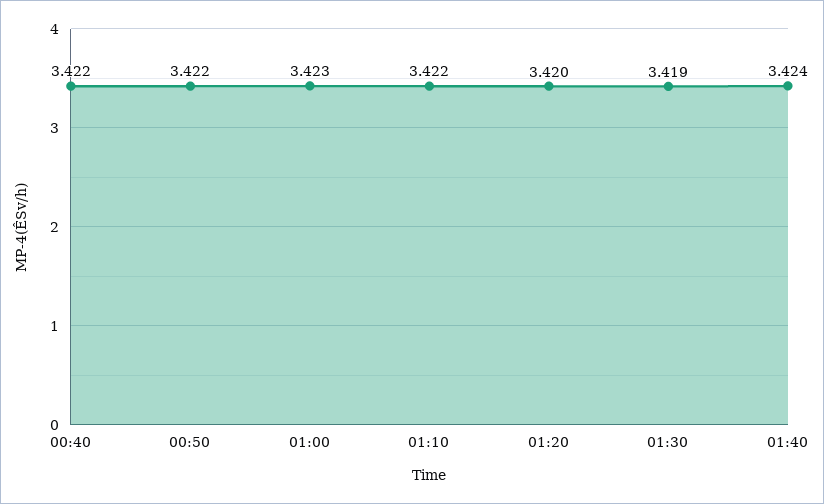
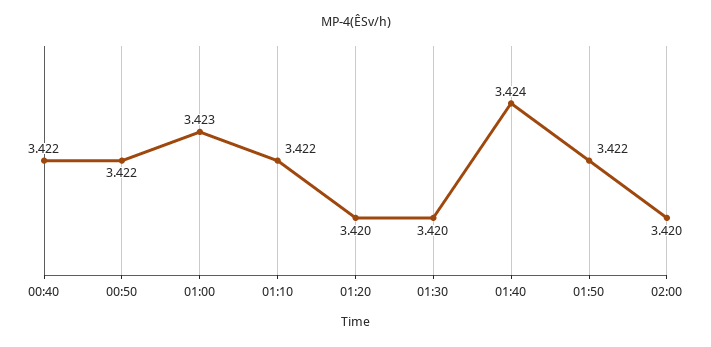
01:30: 3.419 -> 3.42
01:50: none -> 3.422
02:00: none -> 3.42

